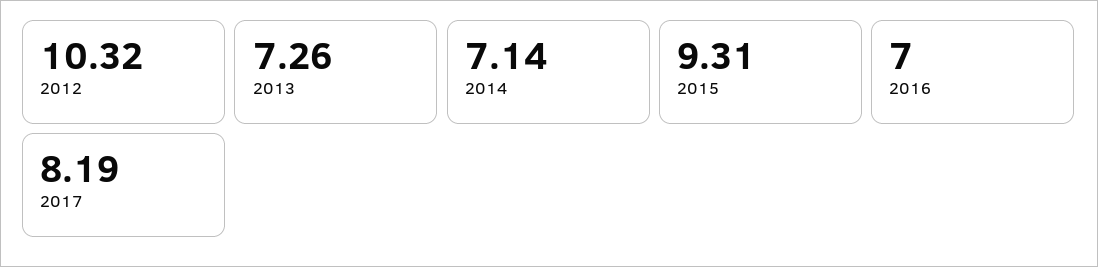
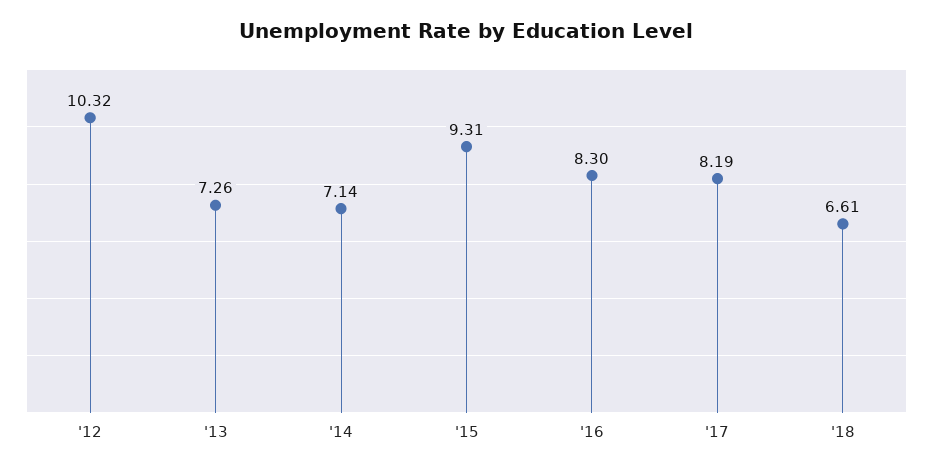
2016: 7 -> 8.3
'18: none -> 6.61

